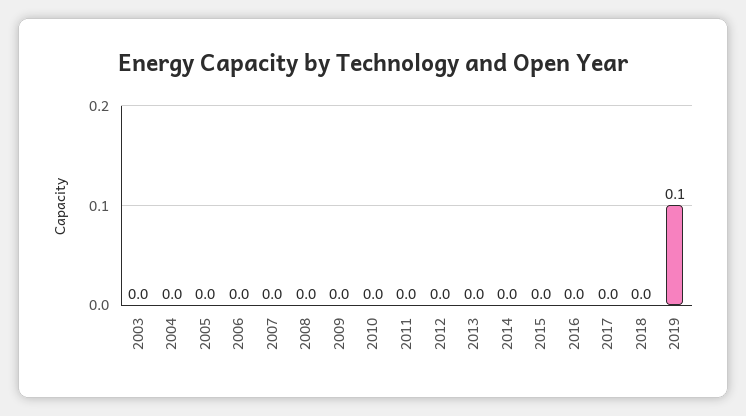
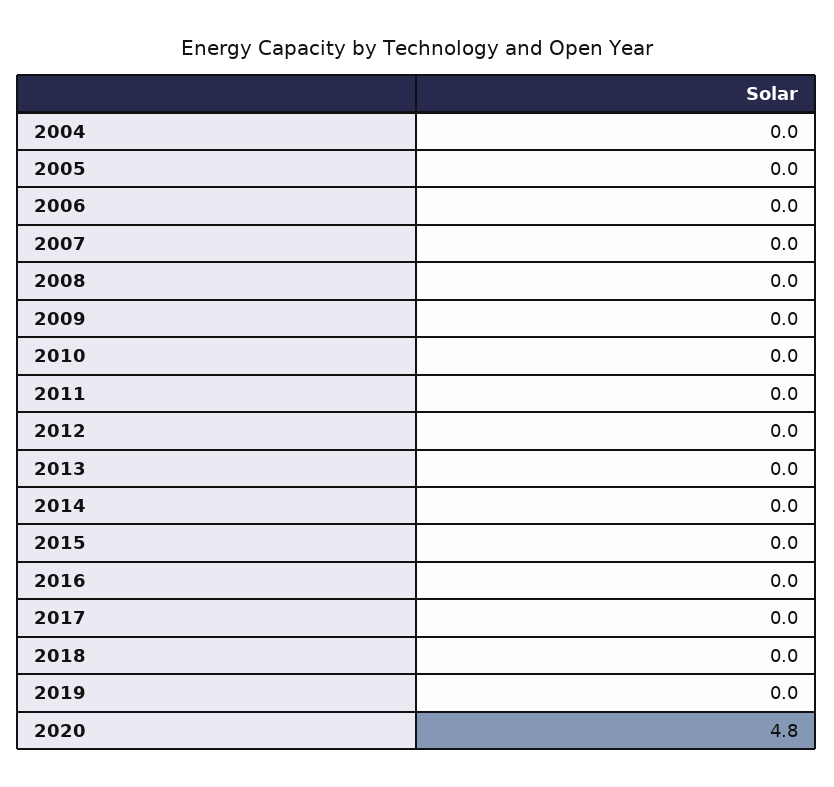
2003: 0 -> none
2019: 0.1 -> 0
2020: none -> 4.8

